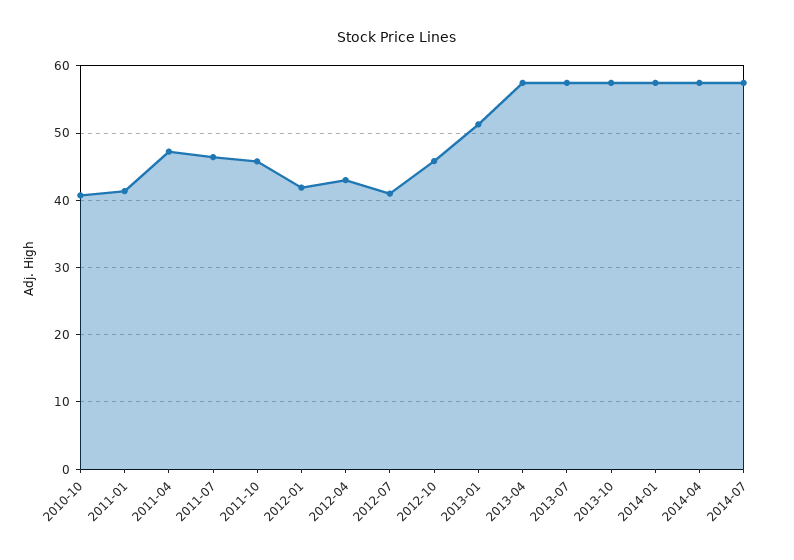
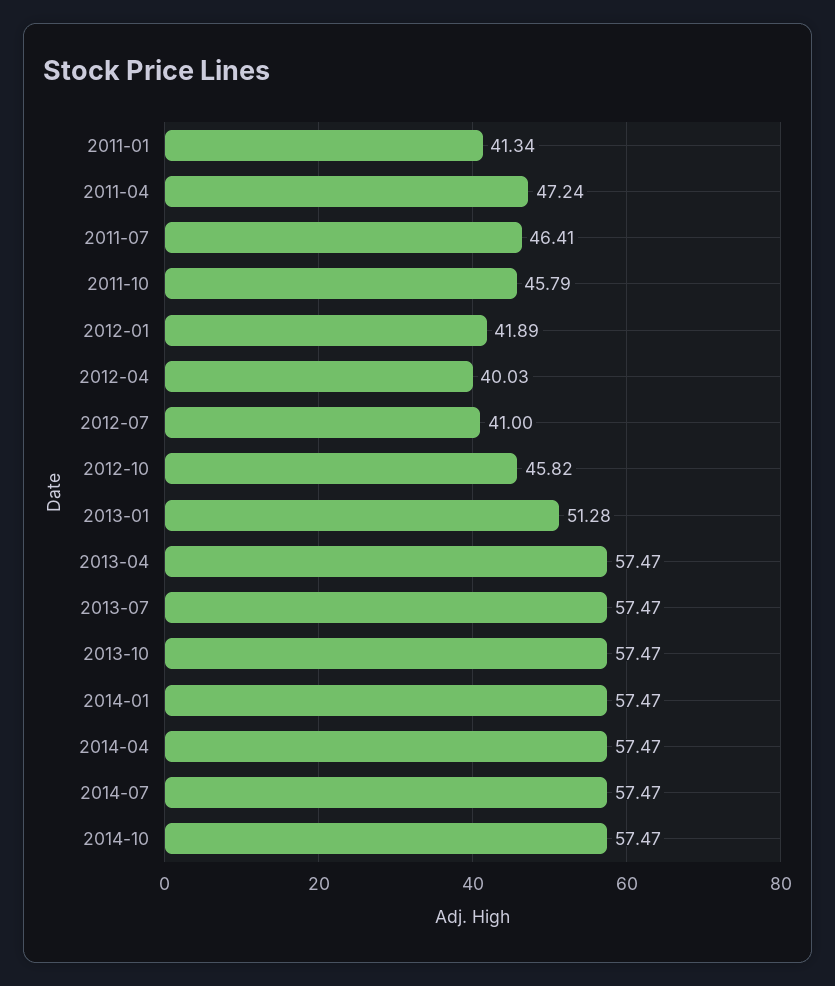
2010-10: 41 -> none
2012-04: 43 -> 40.03
2014-10: none -> 57.47

